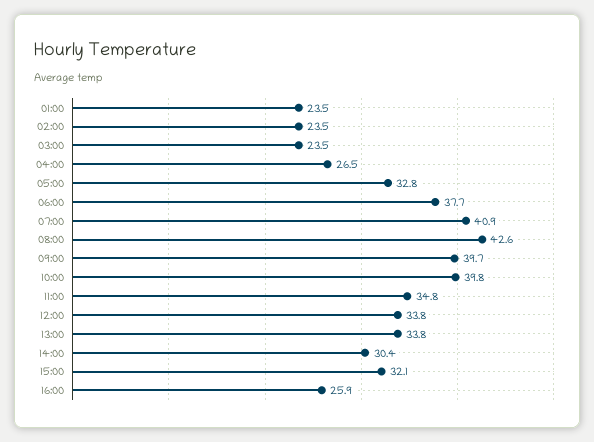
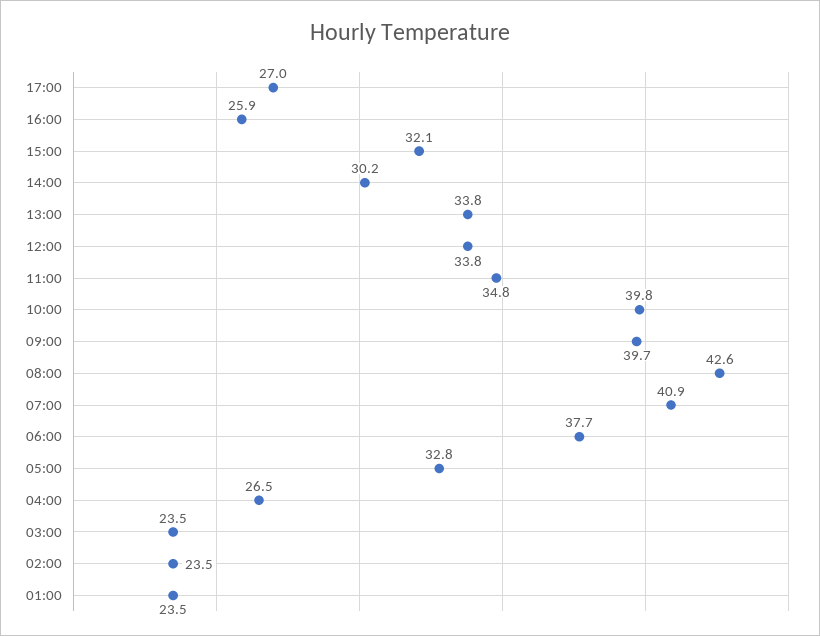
14:00: 30.4 -> 30.2
17:00: none -> 27

